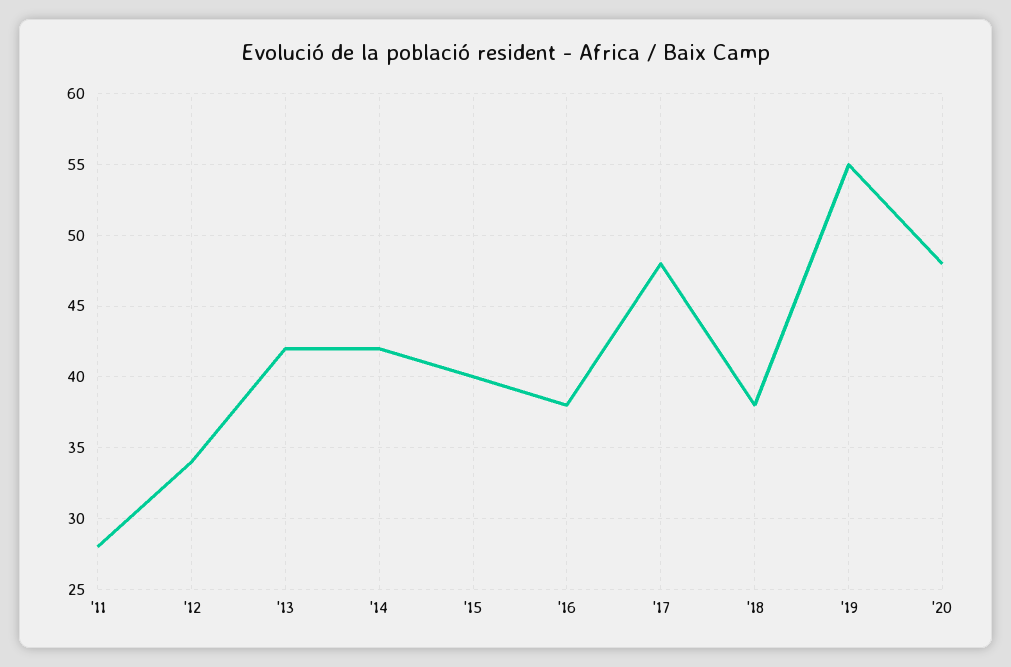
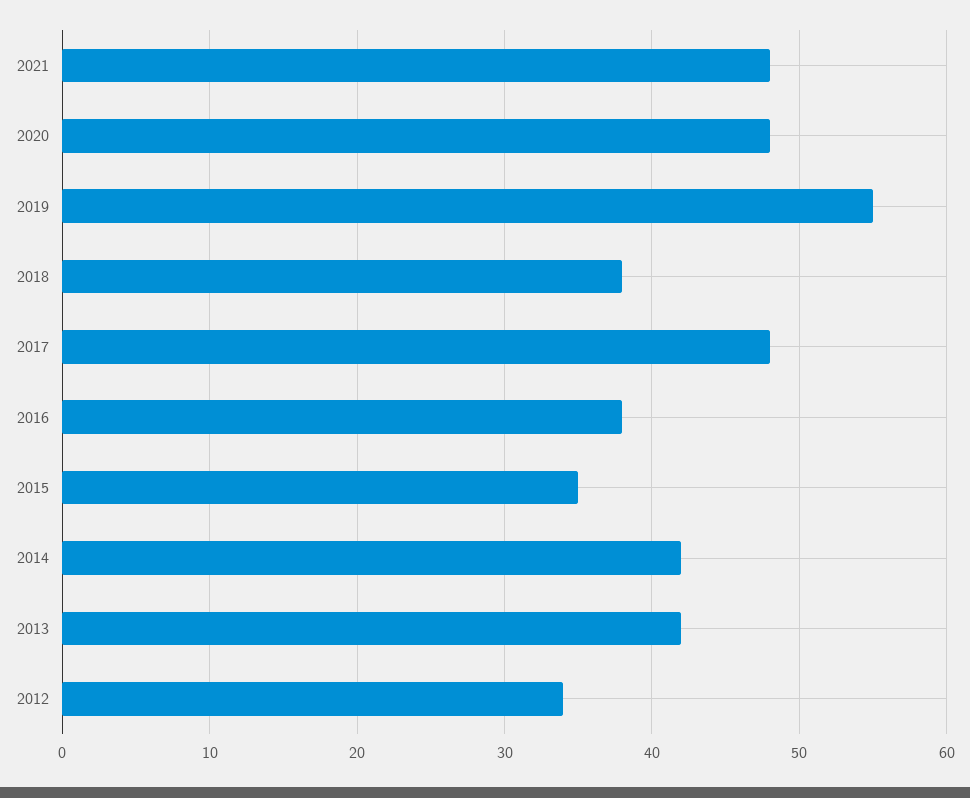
'11: 28 -> none
'15: 40 -> 35
2021: none -> 48

